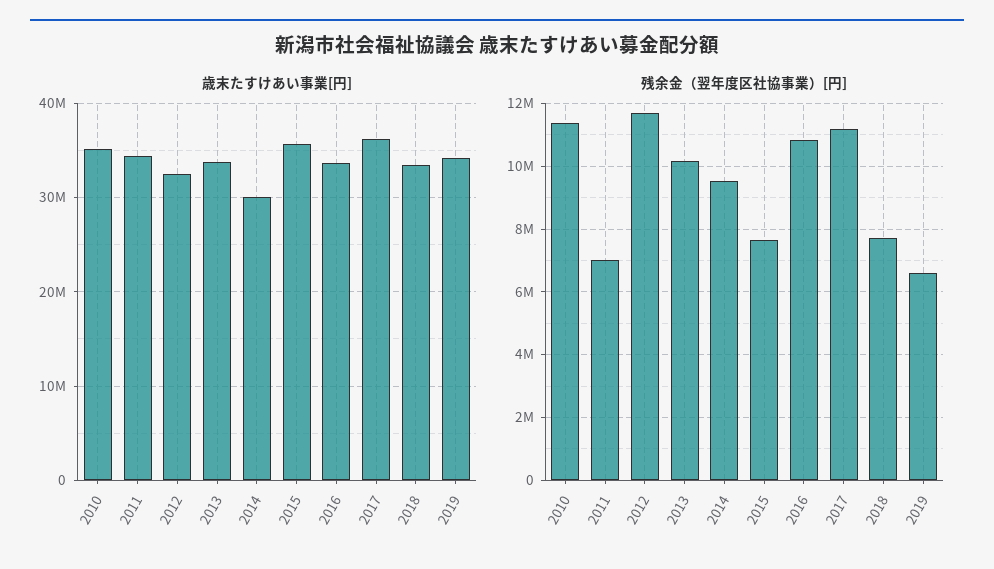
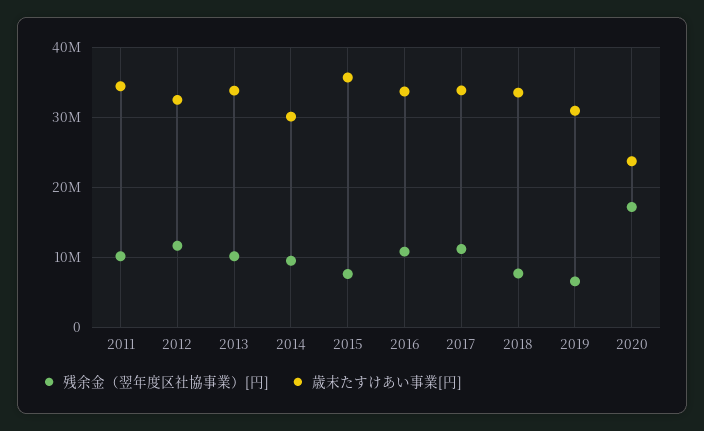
歳末たすけあい事業[円], 2010: 35000000 -> none
歳末たすけあい事業[円], 2017: 36000000 -> 34000000
歳末たすけあい事業[円], 2019: 34000000 -> 31000000
残余金（翌年度区社協事業）[円], 2010: 11400000 -> none
残余金（翌年度区社協事業）[円], 2011: 7000000 -> 10000000
残余金（翌年度区社協事業）[円], 2020: none -> 17000000
歳末たすけあい事業[円], 2020: none -> 24000000

